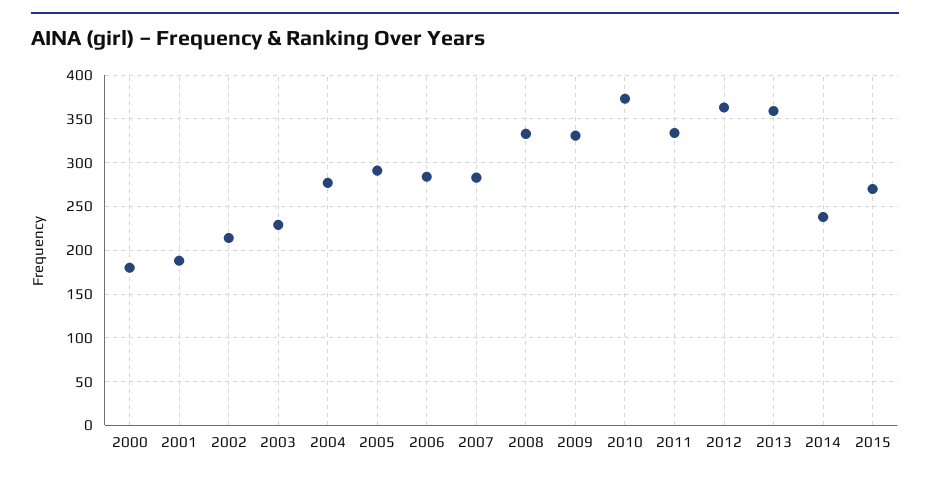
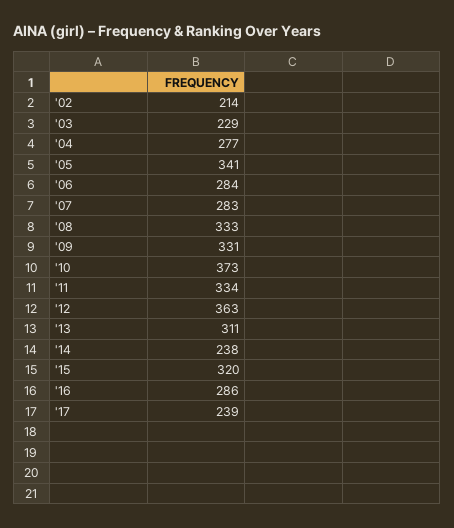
2000: 180 -> none
2001: 190 -> none
2005: 290 -> 341
2013: 360 -> 311
2015: 270 -> 320
'16: none -> 286
'17: none -> 239

